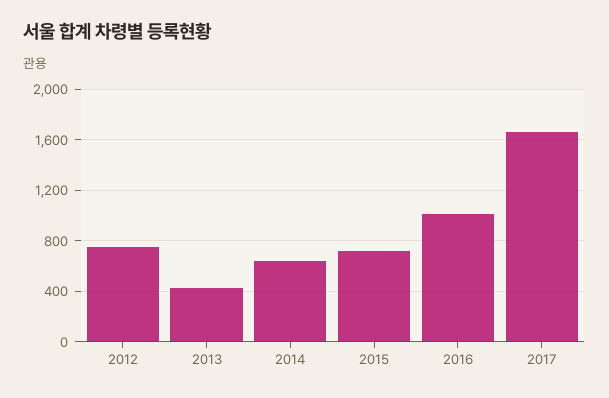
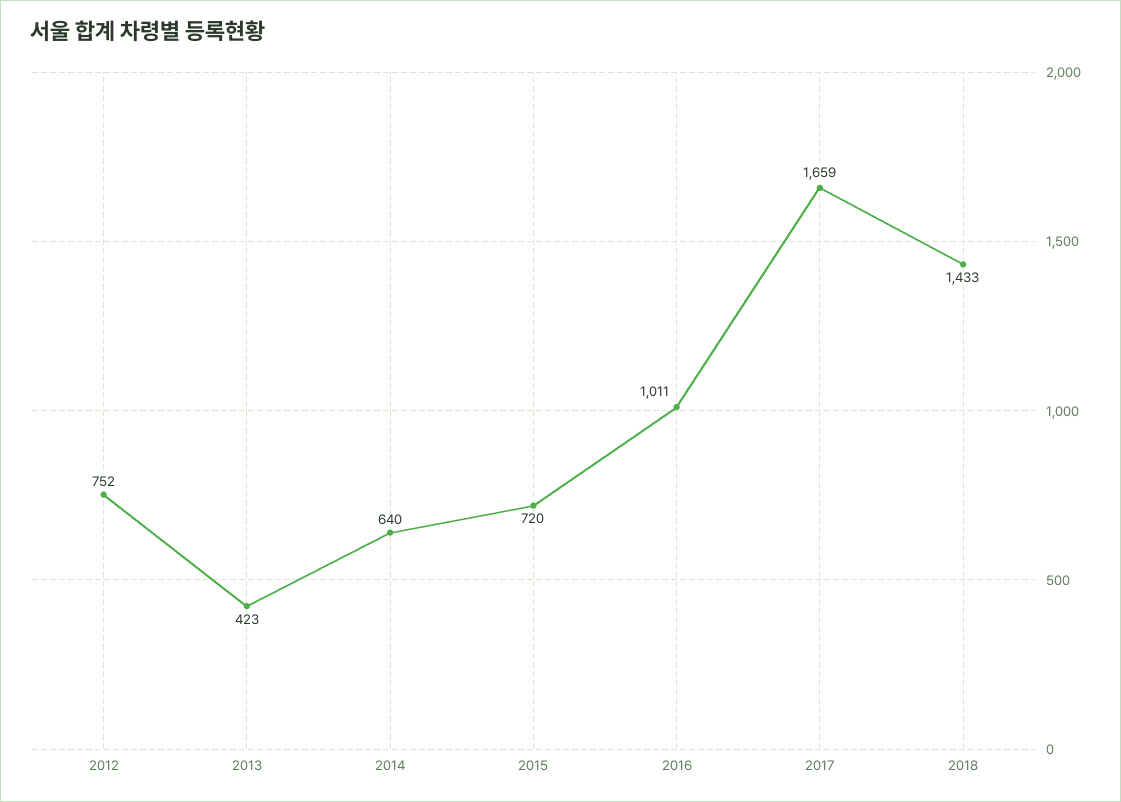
2018: none -> 1433

